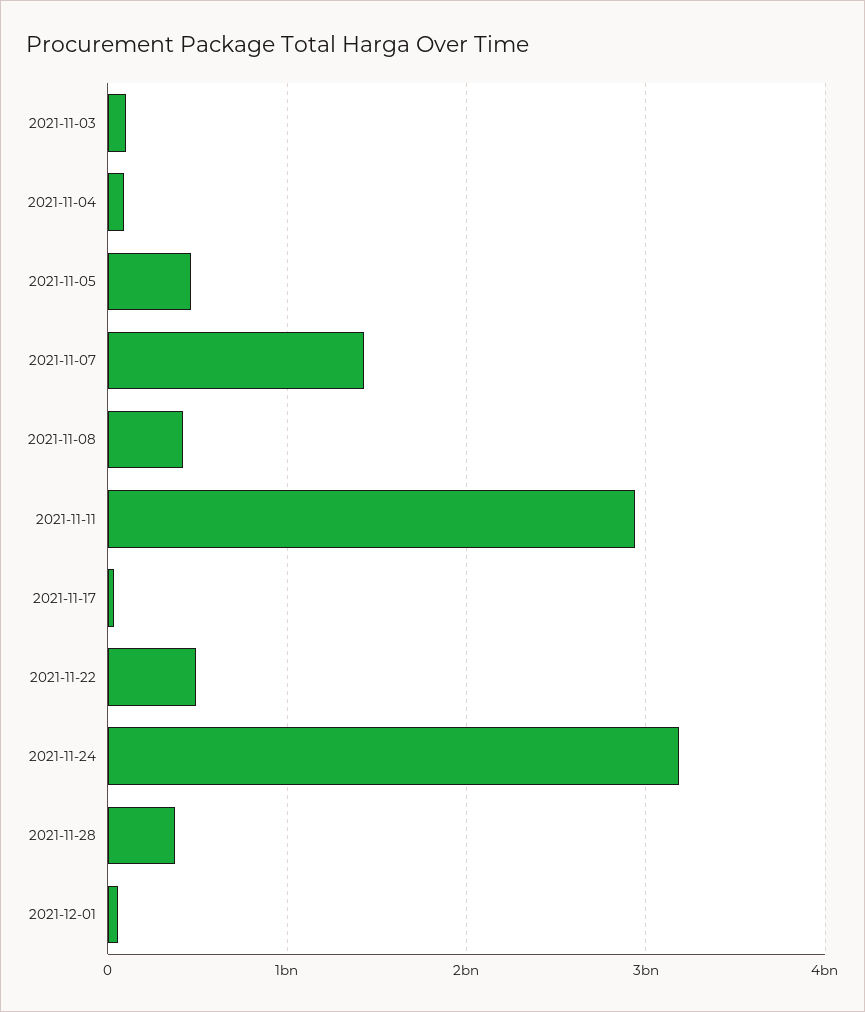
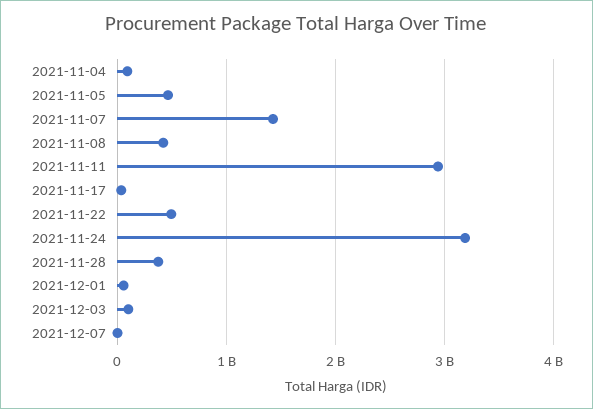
2021-11-03: 100000000 -> none
2021-12-03: none -> 100000000
2021-12-07: none -> 0

